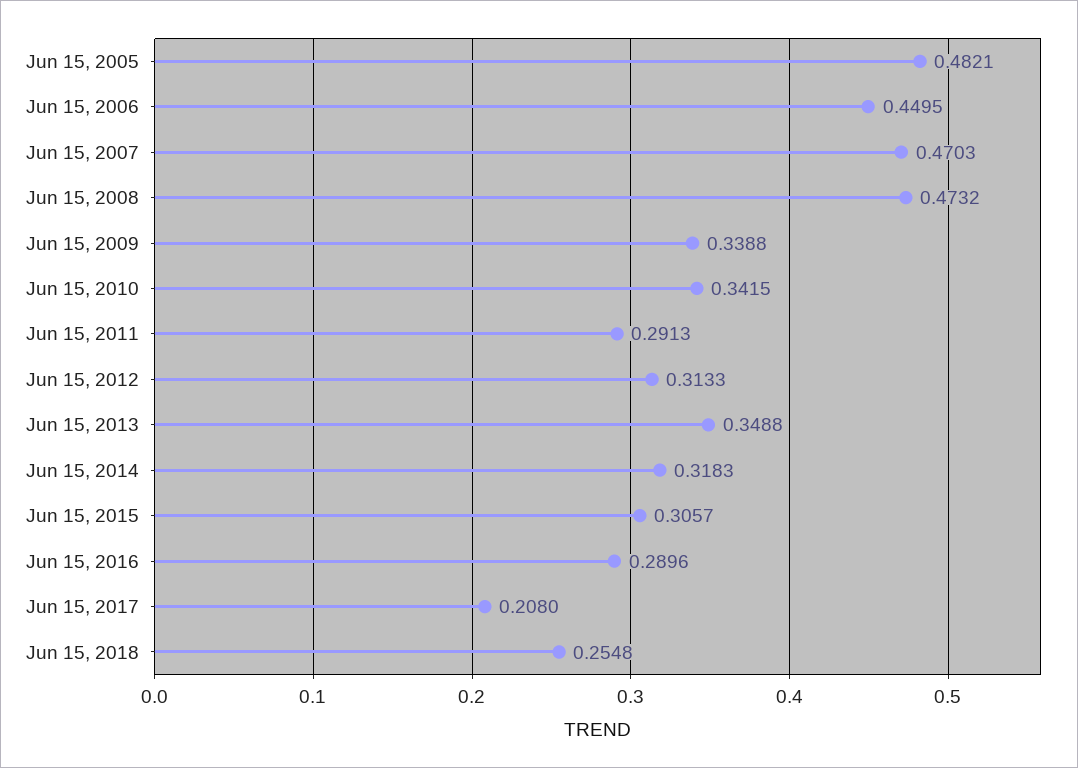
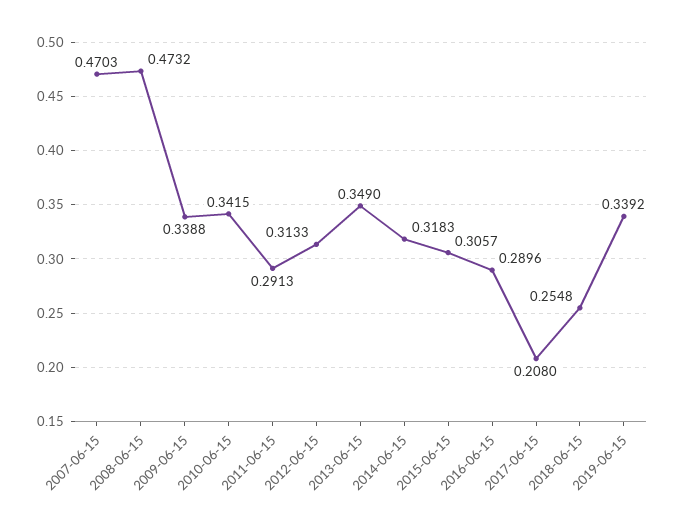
Jun 15, 2005: 0.4821 -> none
Jun 15, 2006: 0.4495 -> none
Jun 15, 2013: 0.3488 -> 0.349
2019-06-15: none -> 0.3392

